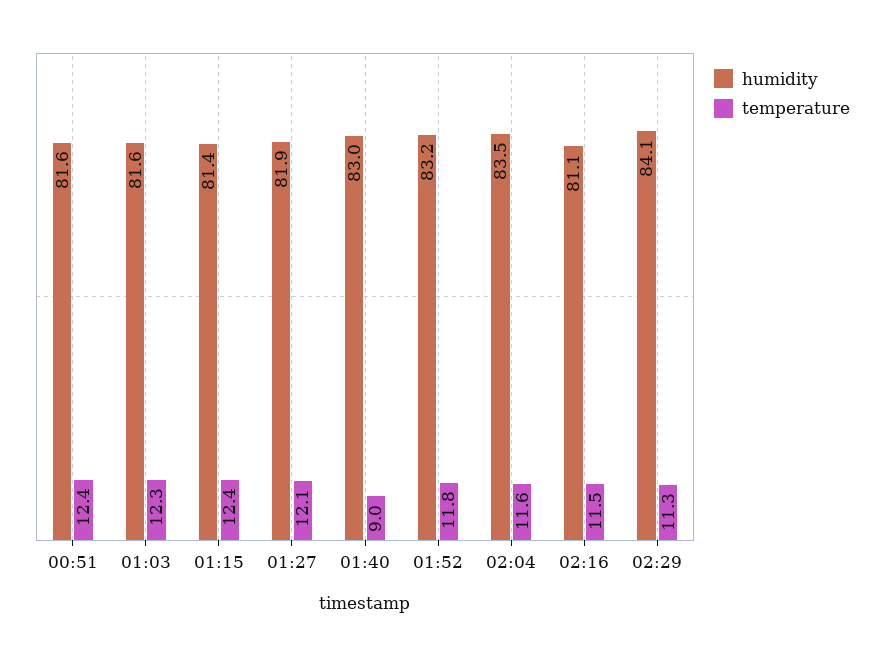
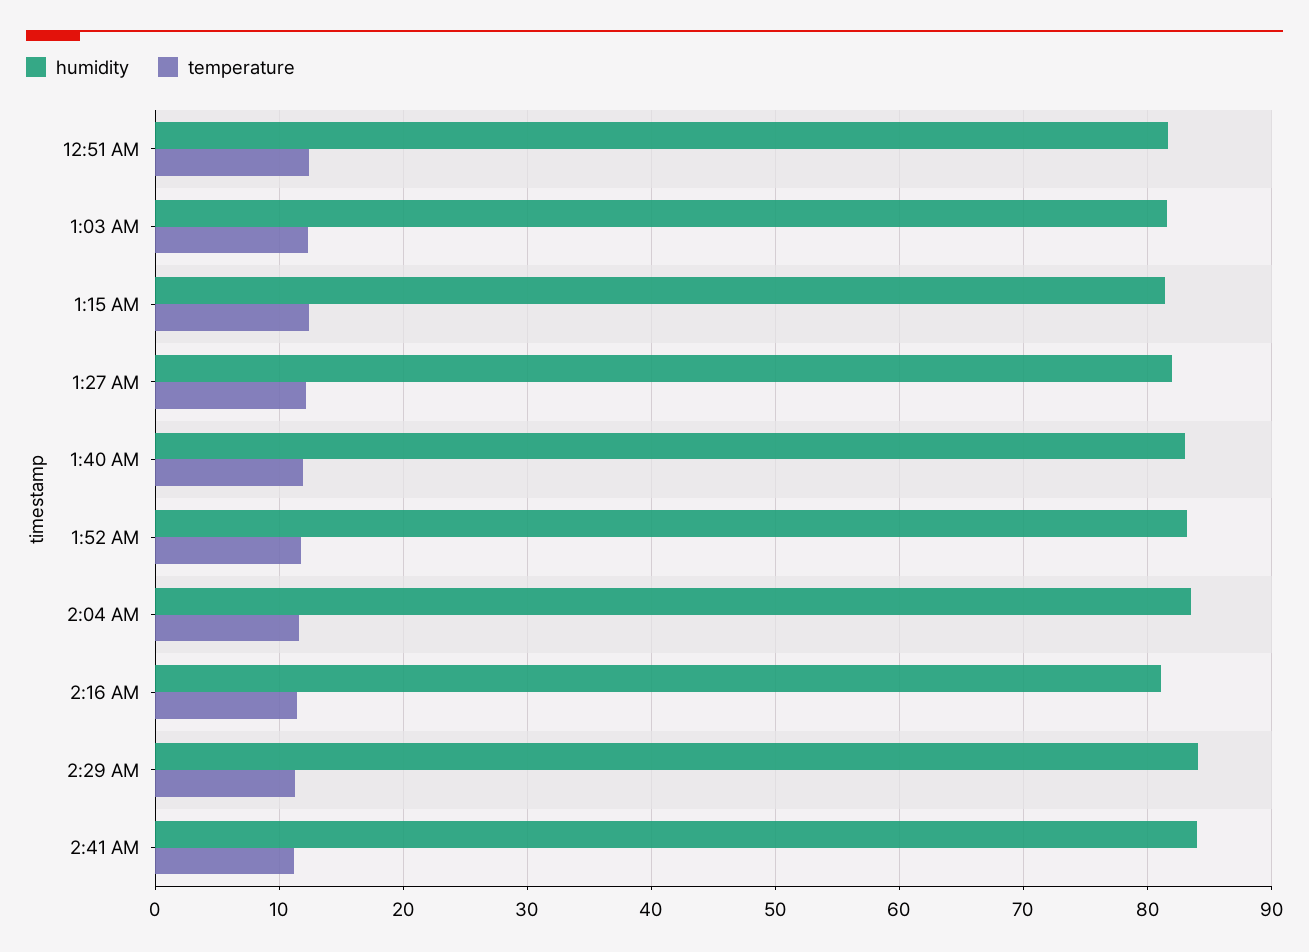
temperature, 01:40: 9 -> 12
humidity, 2:41 AM: none -> 84
temperature, 2:41 AM: none -> 11

